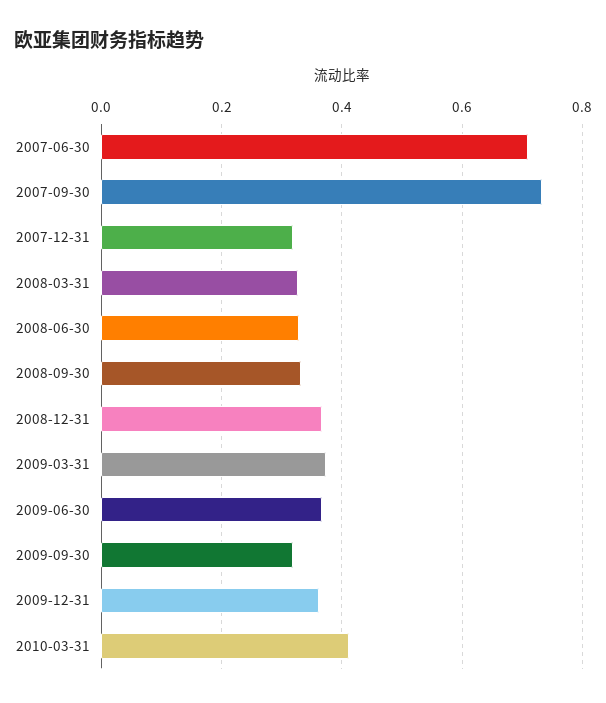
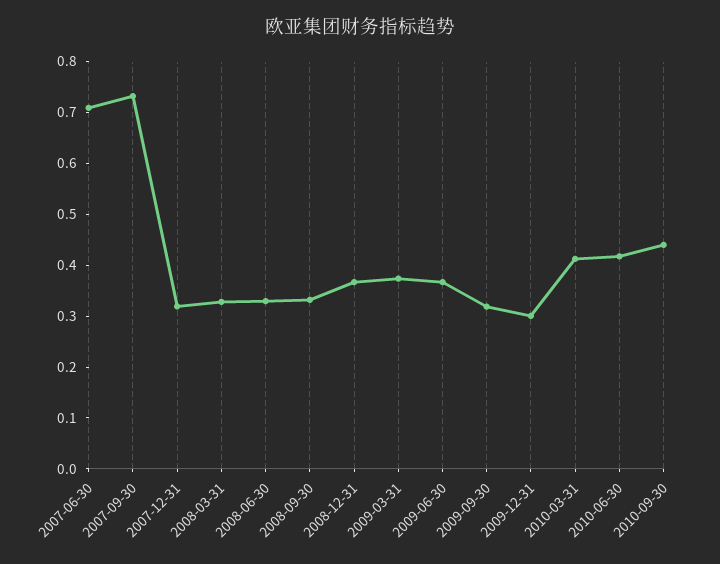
2009-12-31: 0.36 -> 0.3
2010-06-30: none -> 0.42
2010-09-30: none -> 0.44

